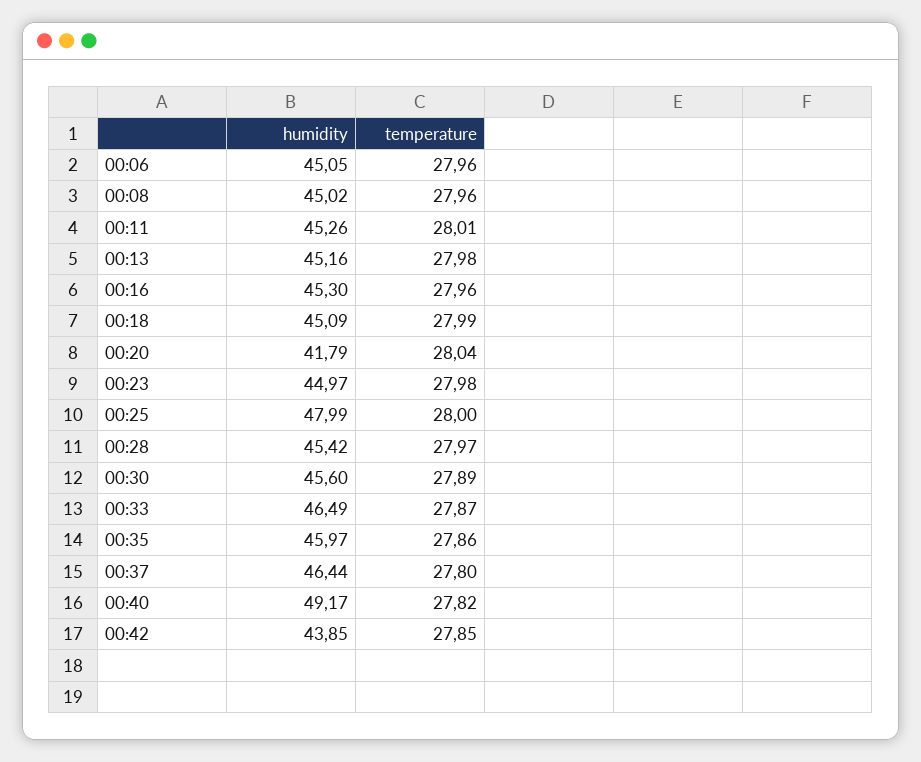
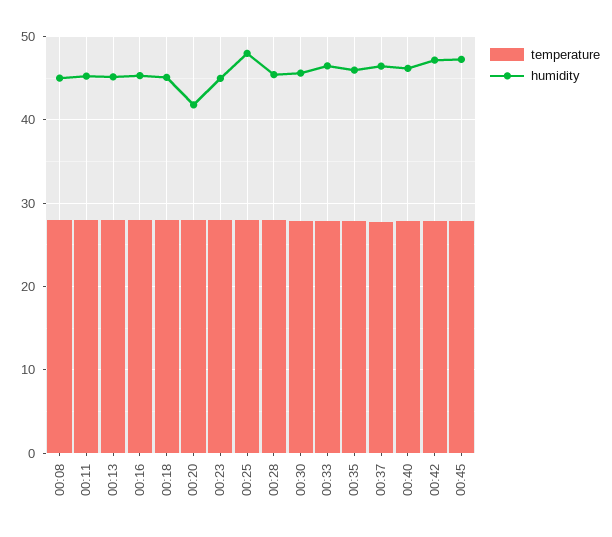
humidity, 00:06: 45.05 -> none
temperature, 00:06: 27.96 -> none
humidity, 00:40: 49.17 -> 46
humidity, 00:42: 43.85 -> 47
temperature, 00:45: none -> 28
humidity, 00:45: none -> 47

